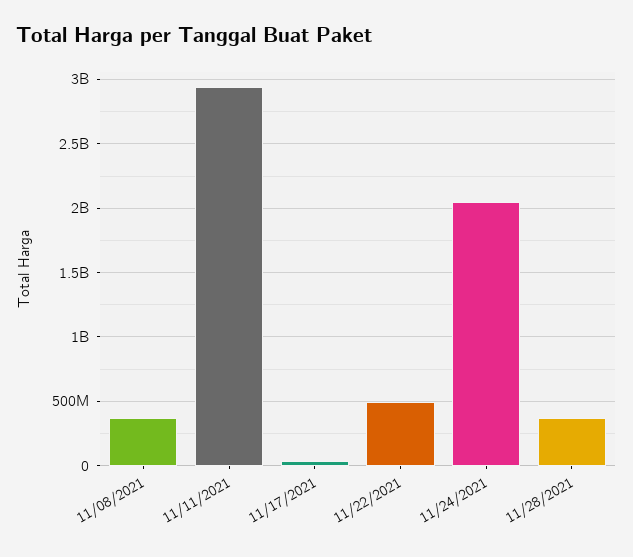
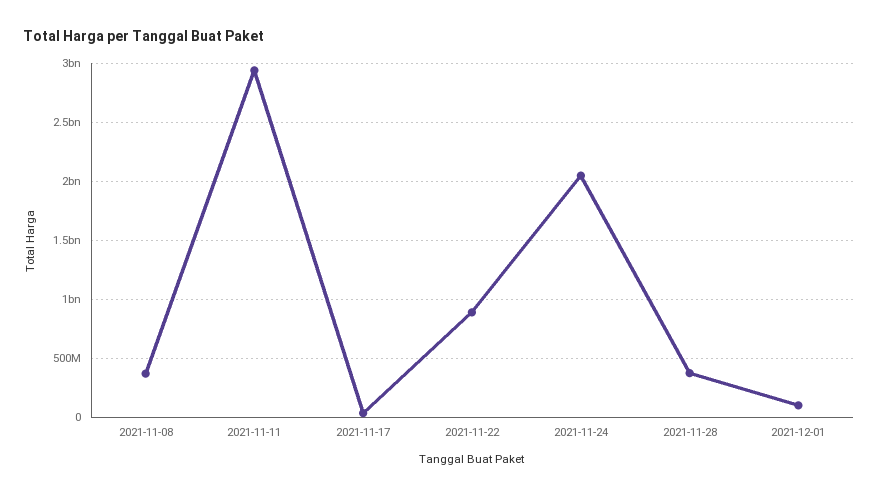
11/22/2021: 500000000 -> 900000000
2021-12-01: none -> 100000000

